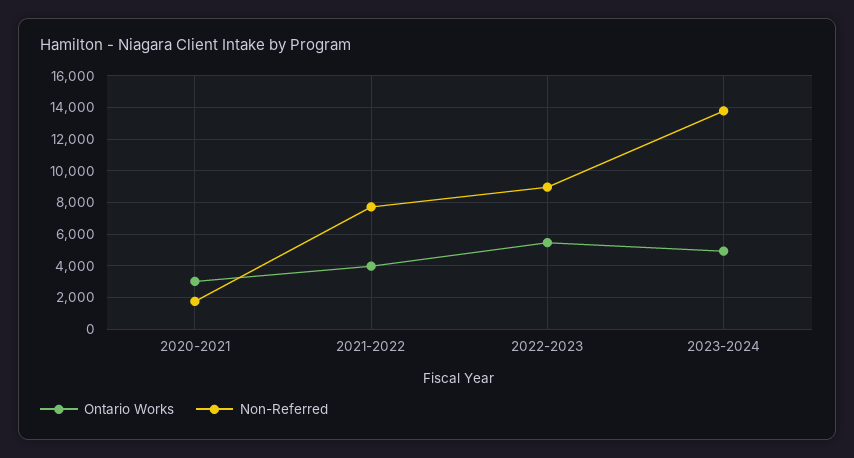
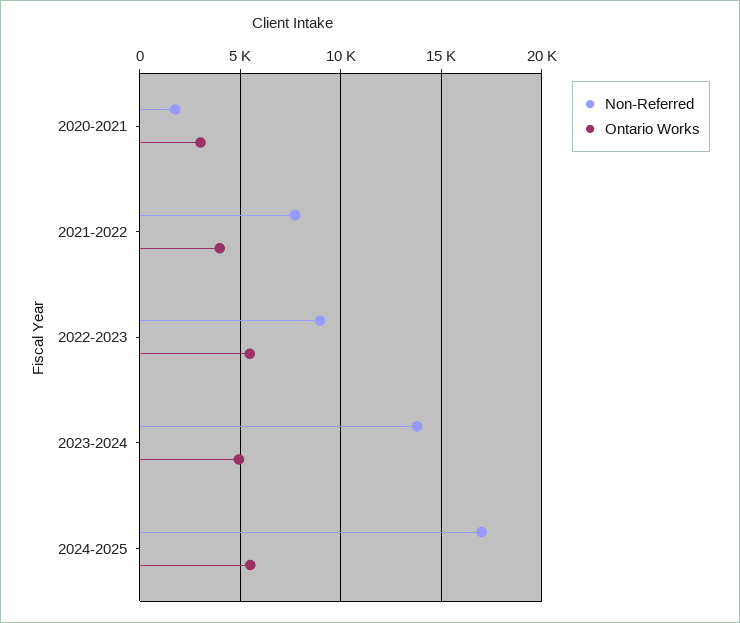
Non-Referred, 2024-2025: none -> 17000
Ontario Works, 2024-2025: none -> 5500

